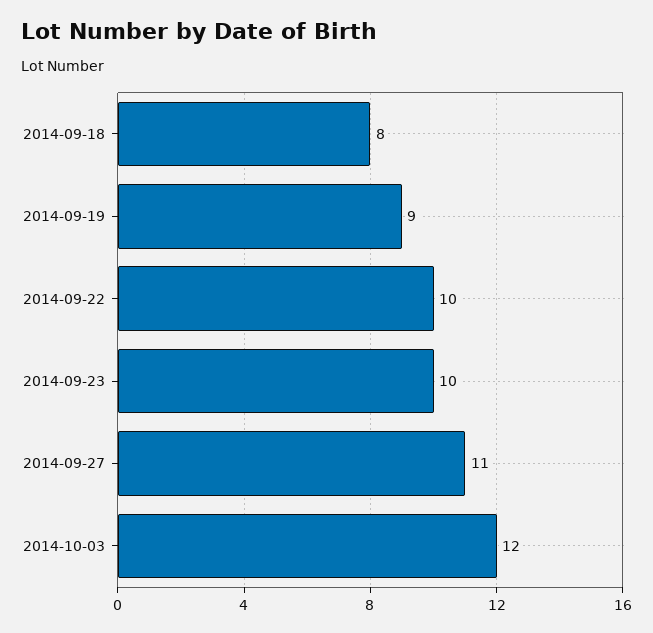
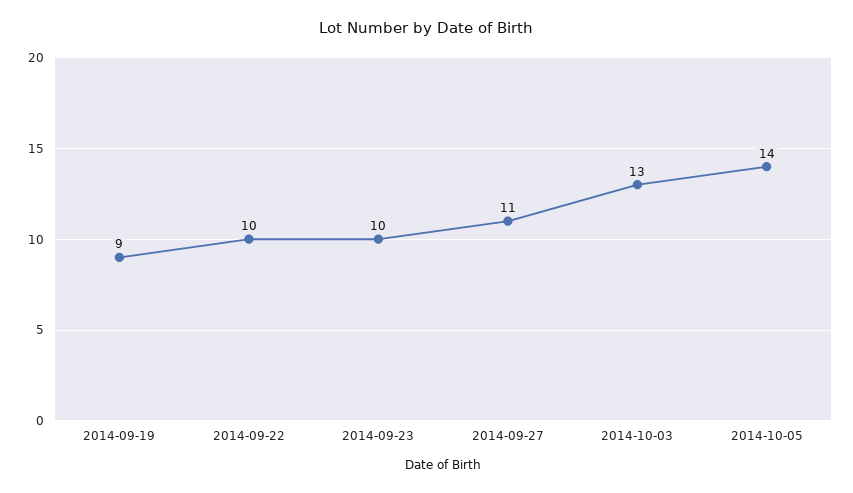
2014-09-18: 8 -> none
2014-10-03: 12 -> 13
2014-10-05: none -> 14

